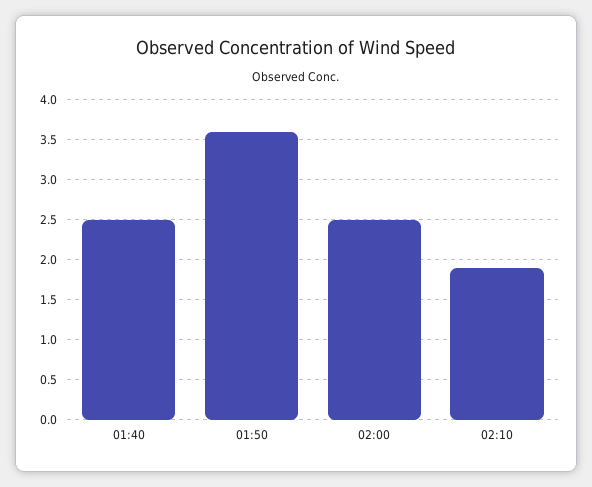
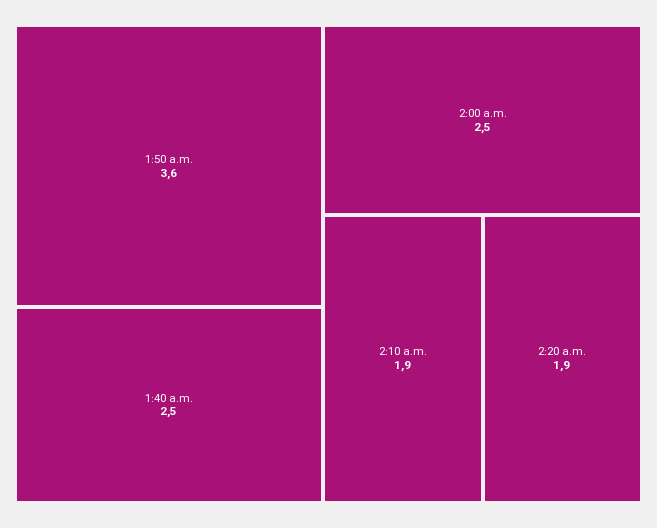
2:20 a.m.: none -> 1.9

